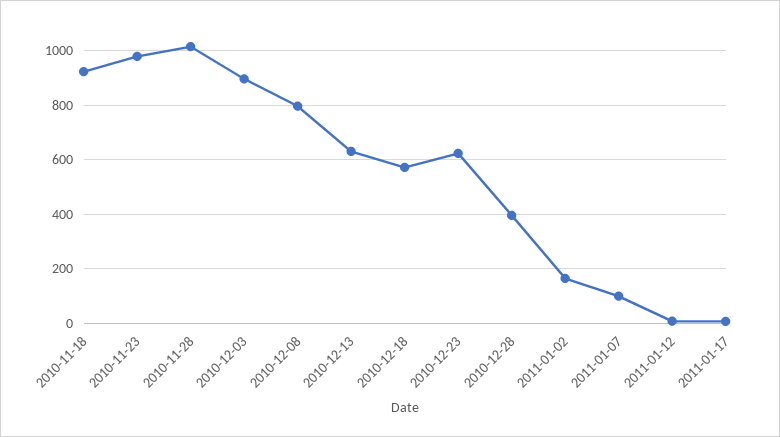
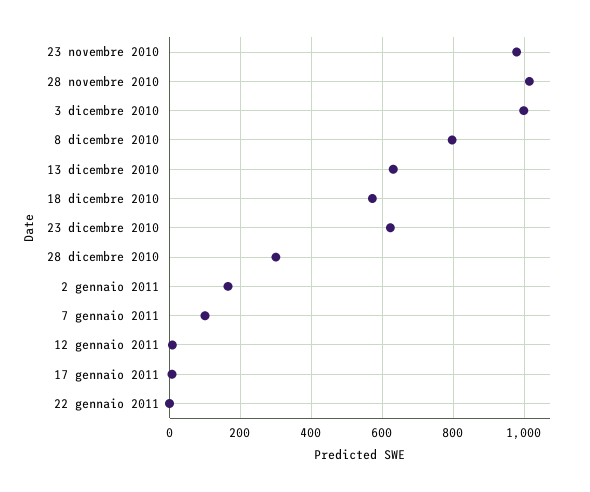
2010-11-18: 925 -> none
2010-12-03: 900 -> 1000
2010-12-28: 400 -> 300
22 gennaio 2011: none -> 0

